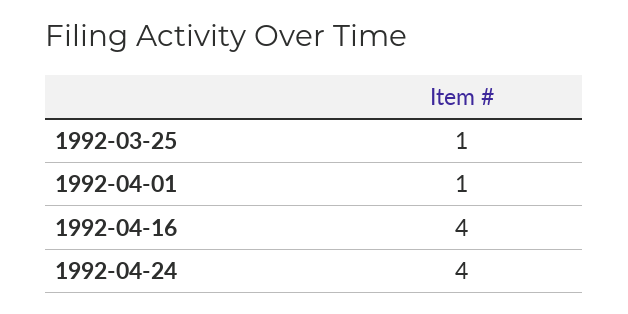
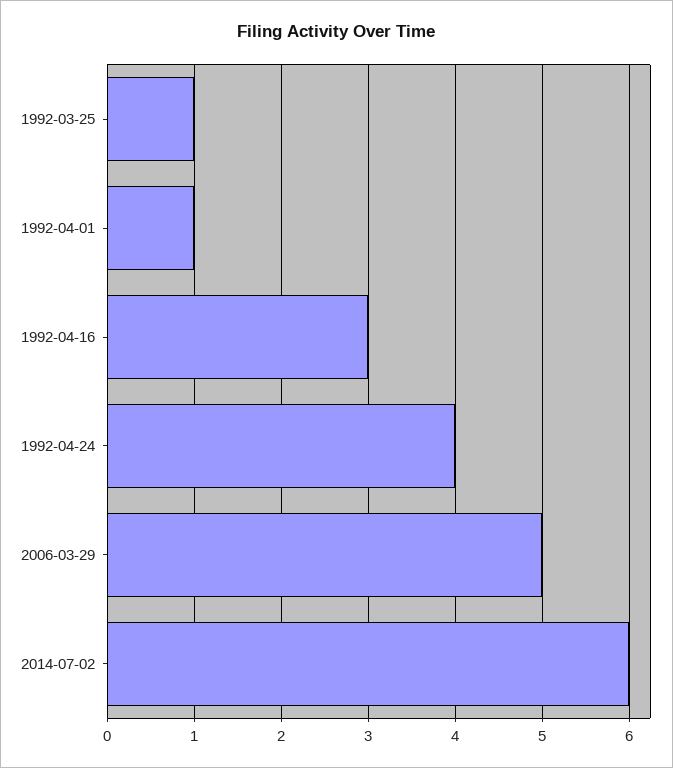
1992-04-16: 4 -> 3
2006-03-29: none -> 5
2014-07-02: none -> 6

